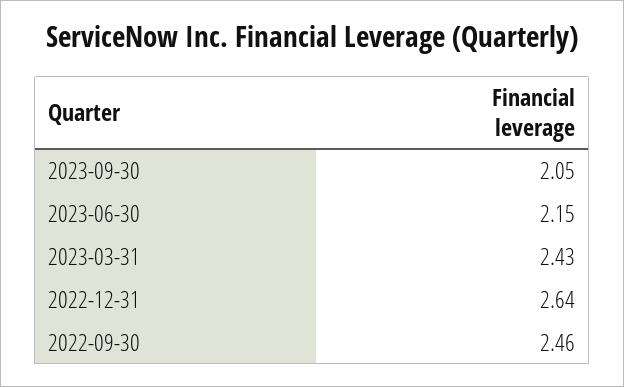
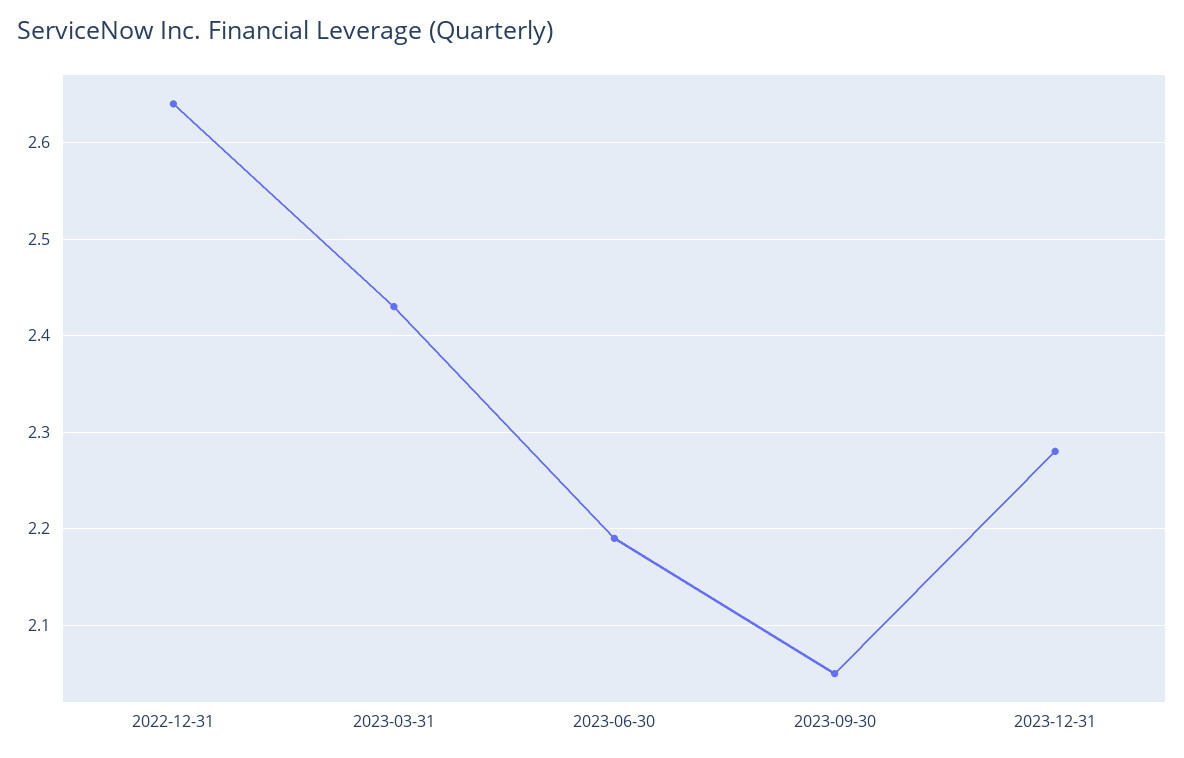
2023-06-30: 2.15 -> 2.19
2022-09-30: 2.46 -> none
2023-12-31: none -> 2.28

